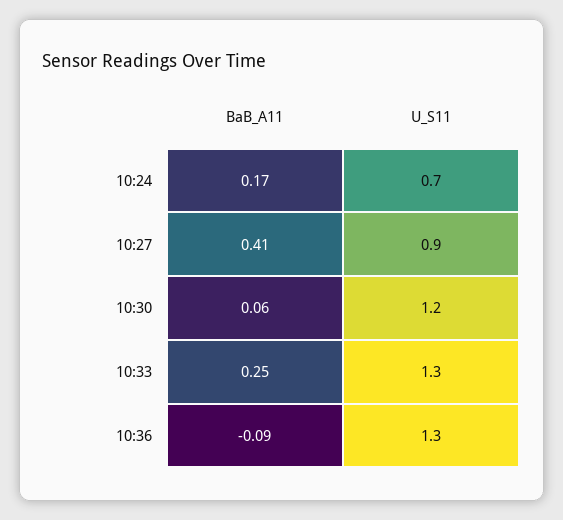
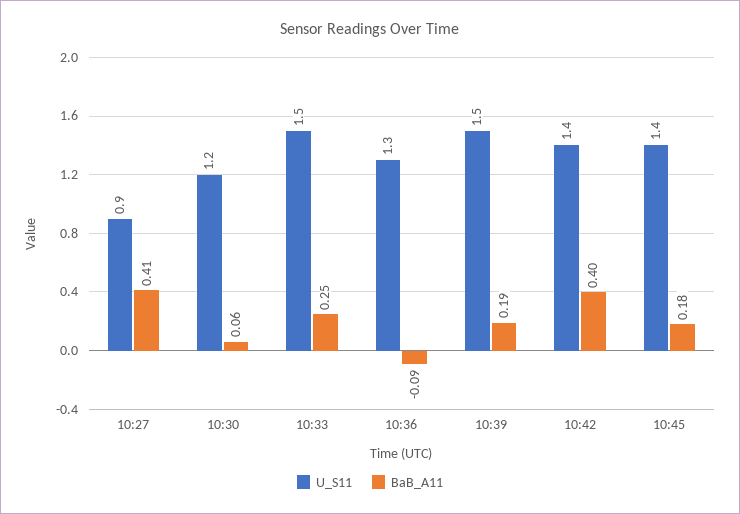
BaB_A11, 10:24: 0.17 -> none
U_S11, 10:24: 0.7 -> none
U_S11, 10:33: 1.3 -> 1.5
U_S11, 10:39: none -> 1.5
BaB_A11, 10:39: none -> 0.19
U_S11, 10:42: none -> 1.4
BaB_A11, 10:42: none -> 0.4
U_S11, 10:45: none -> 1.4
BaB_A11, 10:45: none -> 0.18

